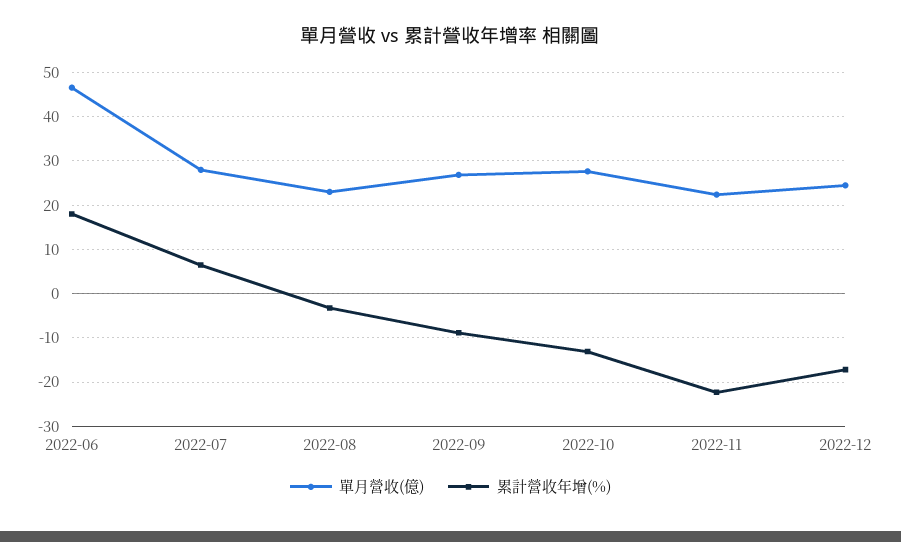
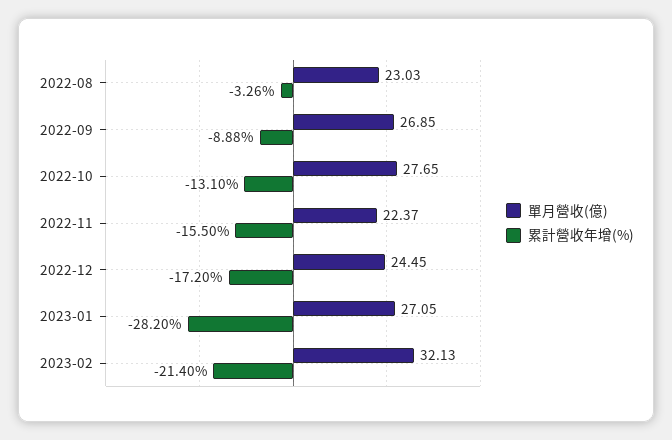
單月營收(億), 2022-06: 46 -> none
累計營收年增(%), 2022-06: 18 -> none
單月營收(億), 2022-07: 28 -> none
累計營收年增(%), 2022-07: 6 -> none
累計營收年增(%), 2022-11: -22 -> -15.5
單月營收(億), 2023-01: none -> 27.05
累計營收年增(%), 2023-01: none -> -28.2
單月營收(億), 2023-02: none -> 32.13
累計營收年增(%), 2023-02: none -> -21.4

